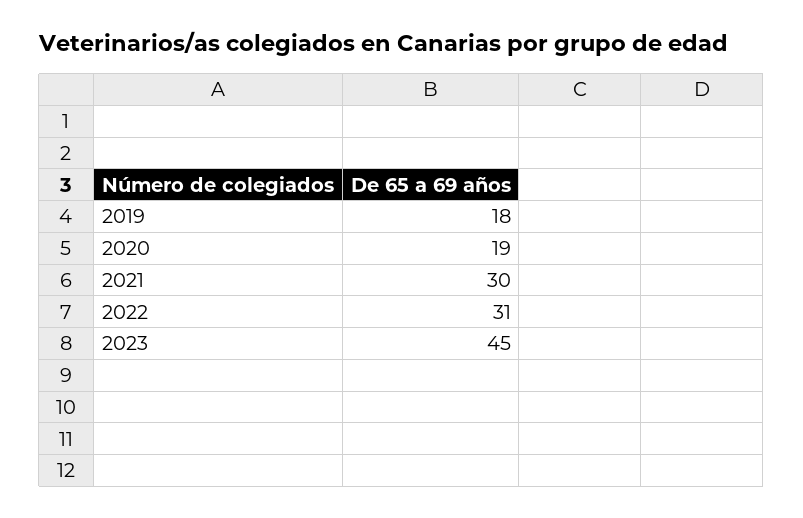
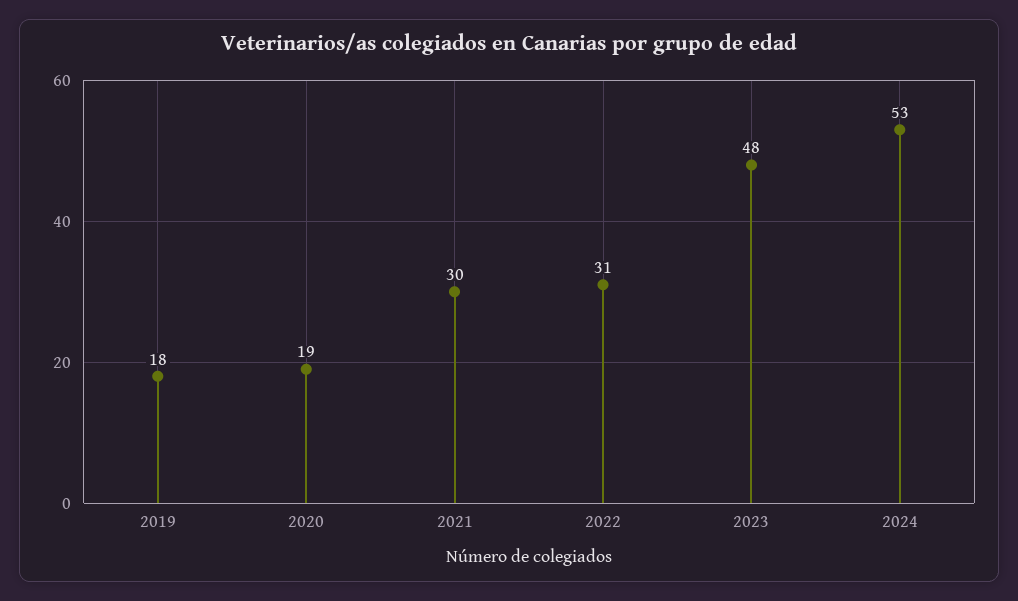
2023: 45 -> 48
2024: none -> 53

